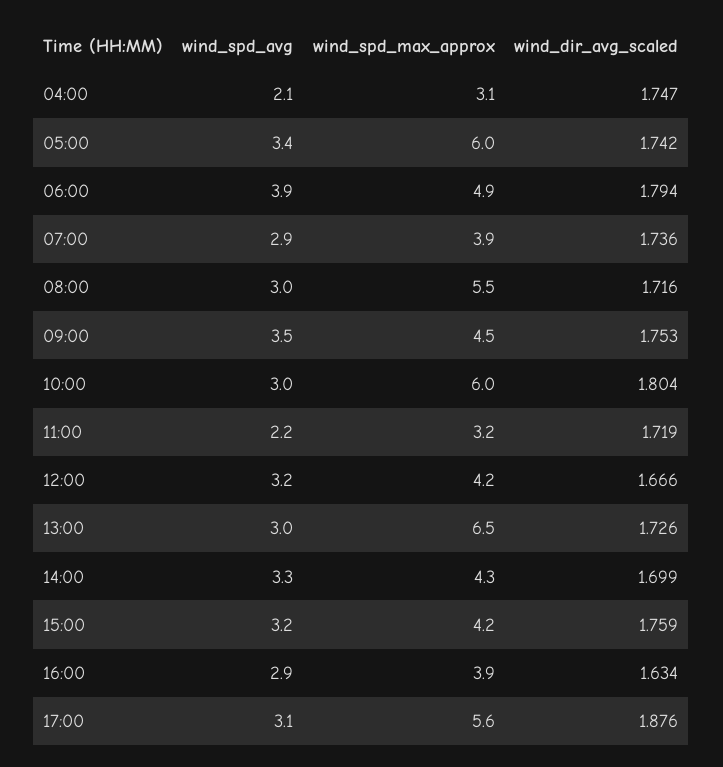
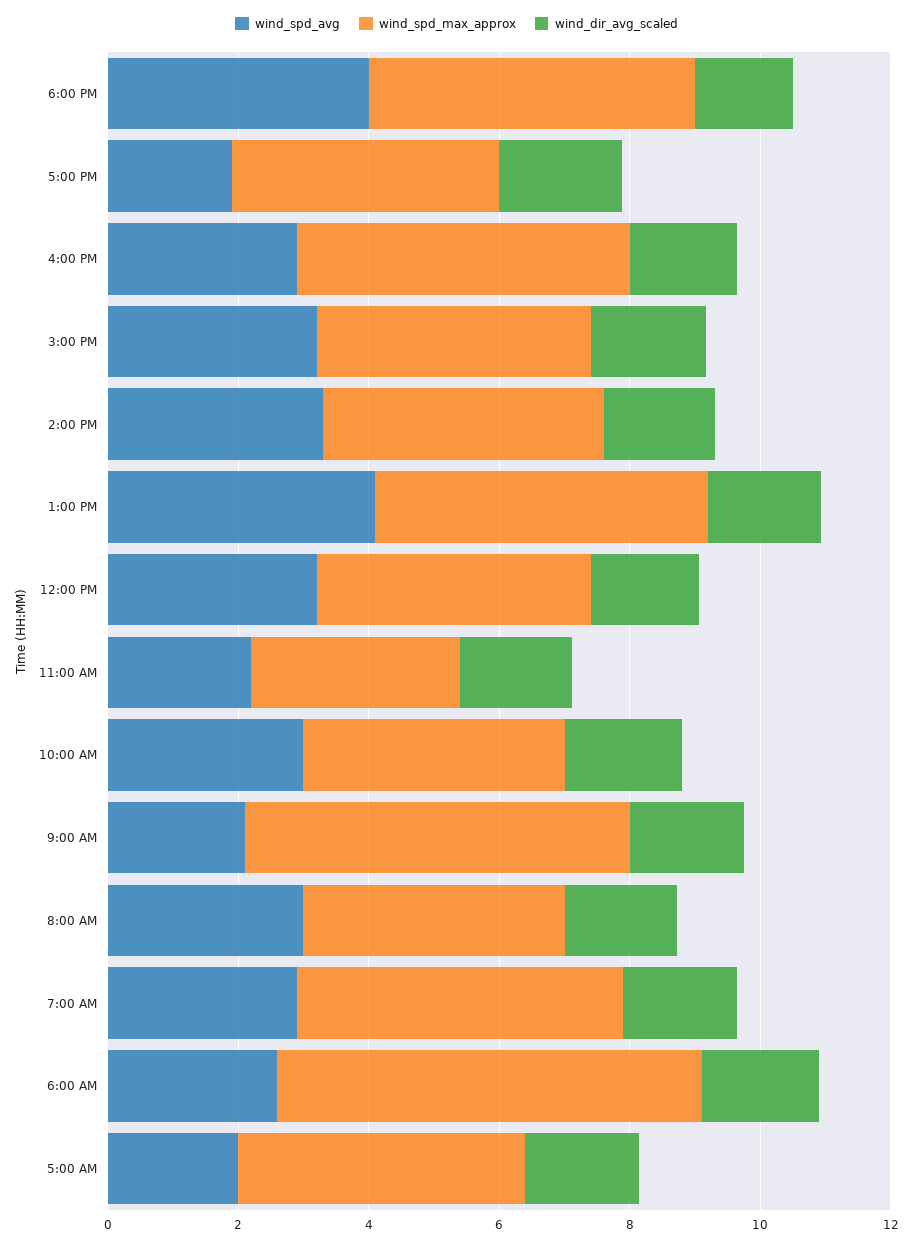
wind_spd_avg, 04:00: 2.1 -> none
wind_spd_max_approx, 04:00: 3.1 -> none
wind_dir_avg_scaled, 04:00: 1.747 -> none
wind_spd_avg, 05:00: 3.4 -> 2
wind_spd_max_approx, 05:00: 6 -> 4.5
wind_spd_avg, 06:00: 3.9 -> 2.5
wind_spd_max_approx, 06:00: 4.9 -> 6.5
wind_spd_max_approx, 07:00: 3.9 -> 5
wind_spd_max_approx, 08:00: 5.5 -> 4
wind_spd_avg, 09:00: 3.5 -> 2
wind_spd_max_approx, 09:00: 4.5 -> 6
wind_spd_max_approx, 10:00: 6 -> 4
wind_spd_avg, 13:00: 3 -> 4
wind_spd_max_approx, 13:00: 6.5 -> 5
wind_spd_max_approx, 16:00: 3.9 -> 5
wind_spd_avg, 17:00: 3.1 -> 2
wind_spd_max_approx, 17:00: 5.6 -> 4
wind_spd_avg, 6:00 PM: none -> 4
wind_spd_max_approx, 6:00 PM: none -> 5
wind_dir_avg_scaled, 6:00 PM: none -> 1.5

